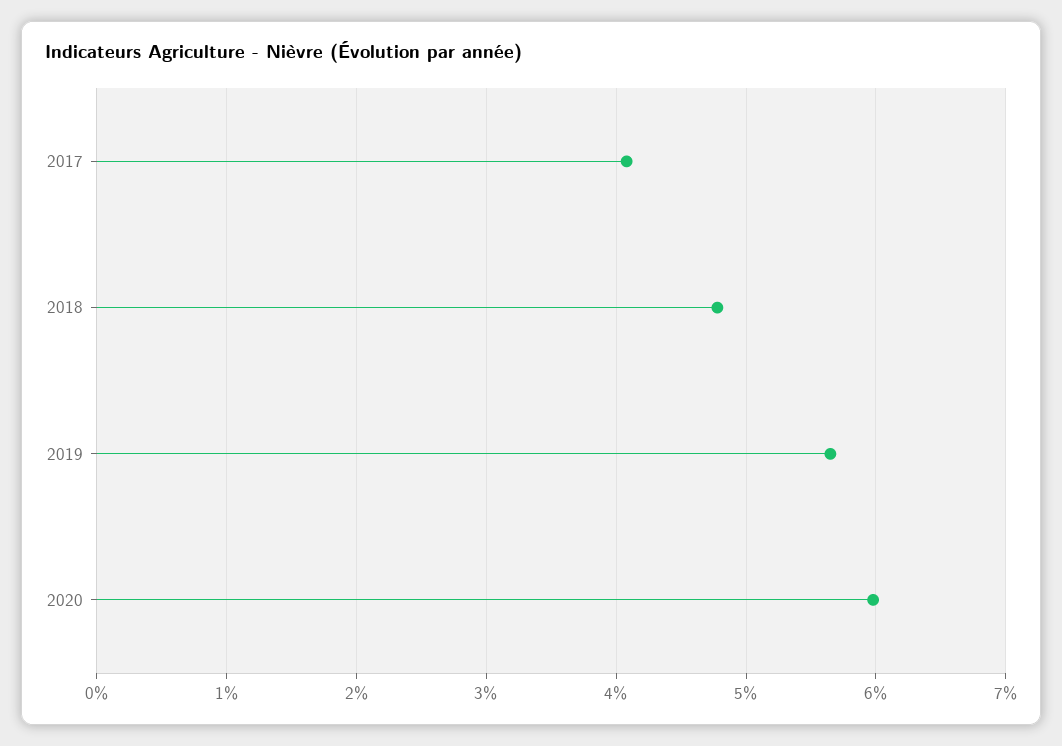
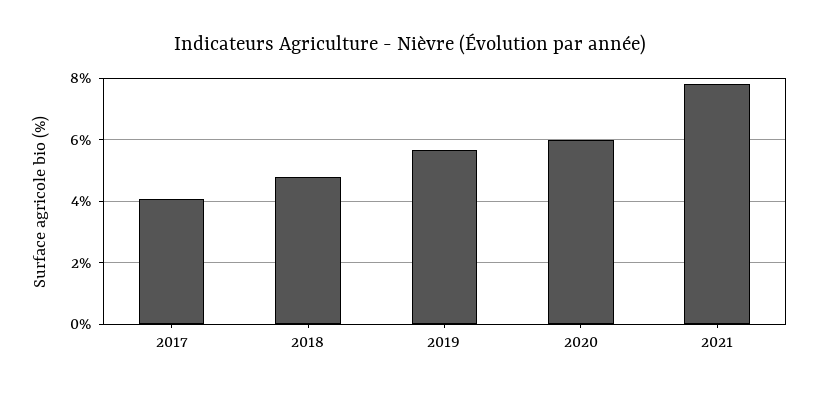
2021: none -> 7.8

